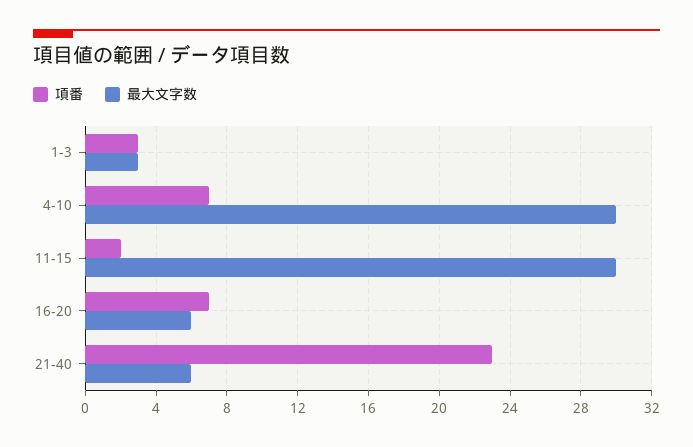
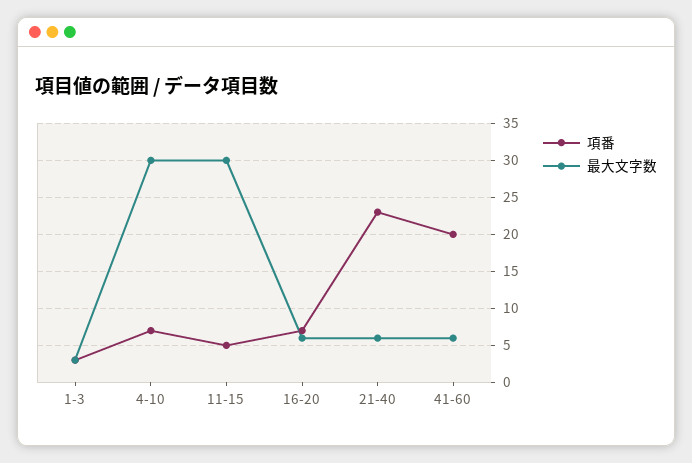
項番, 11-15: 2 -> 5
項番, 41-60: none -> 20
最大文字数, 41-60: none -> 6

